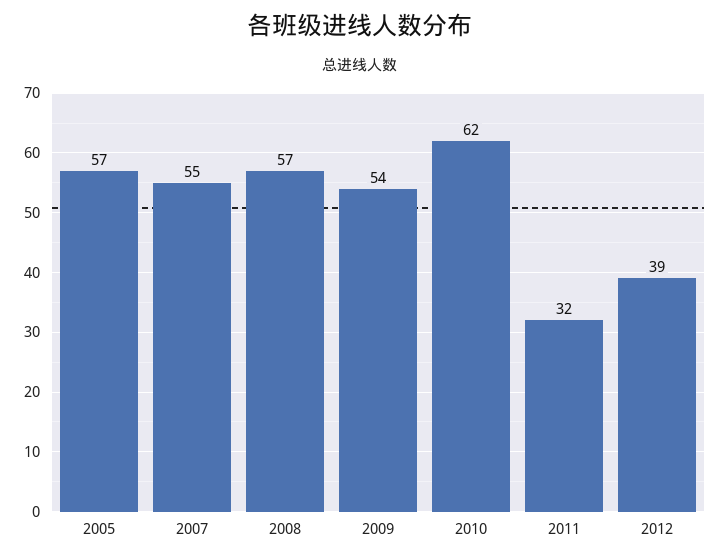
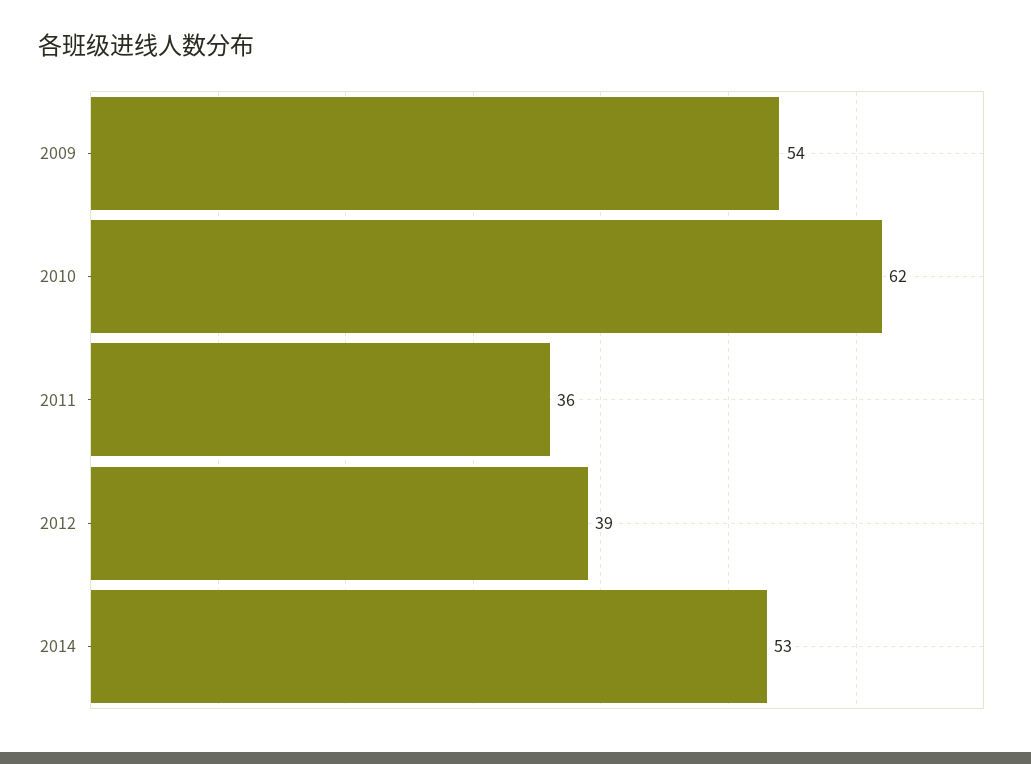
2005: 57 -> none
2007: 55 -> none
2008: 57 -> none
2011: 32 -> 36
2014: none -> 53

